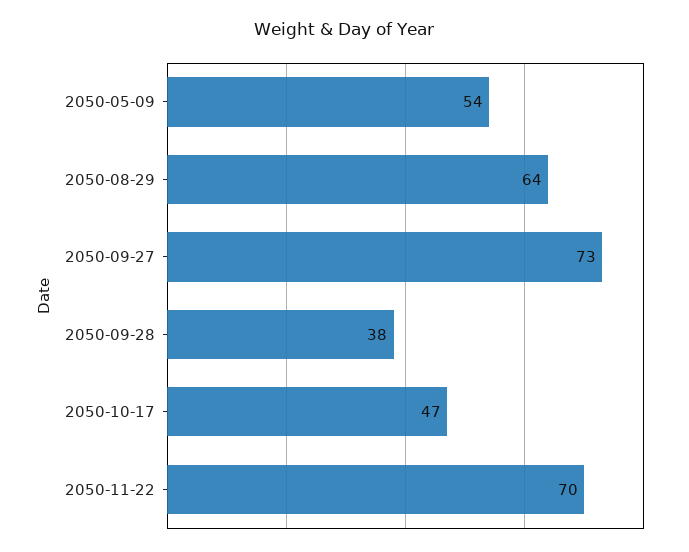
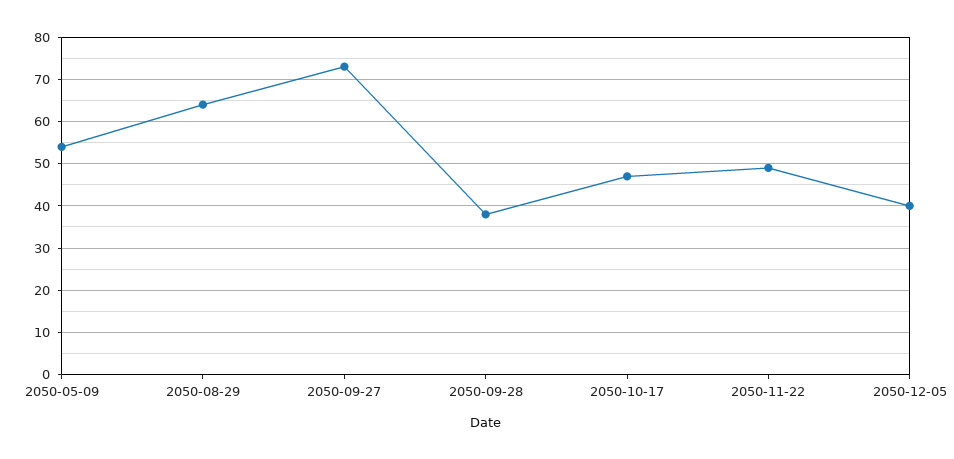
2050-11-22: 70 -> 50
2050-12-05: none -> 40

